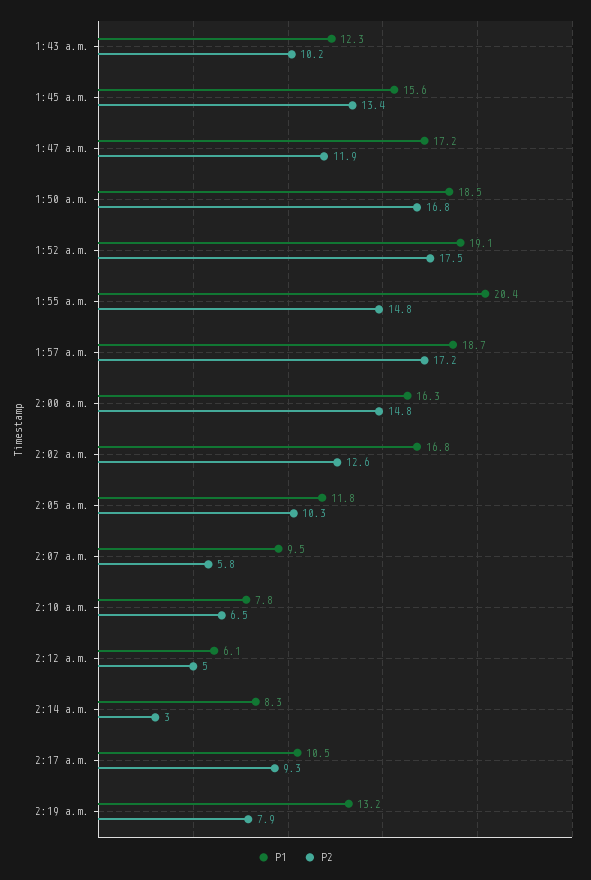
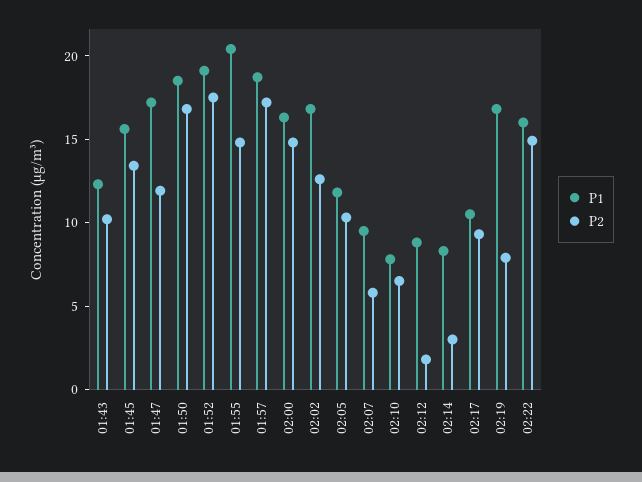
P1, 2:12 a.m.: 6.1 -> 9
P2, 2:12 a.m.: 5 -> 2
P1, 2:19 a.m.: 13.2 -> 17
P1, 02:22: none -> 16
P2, 02:22: none -> 15

